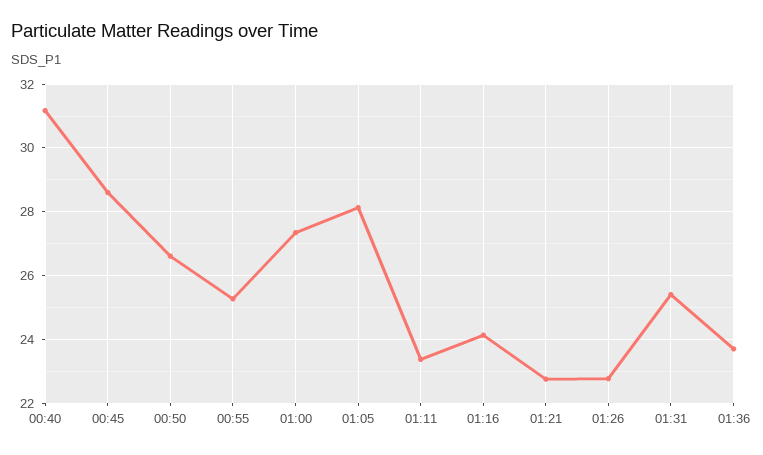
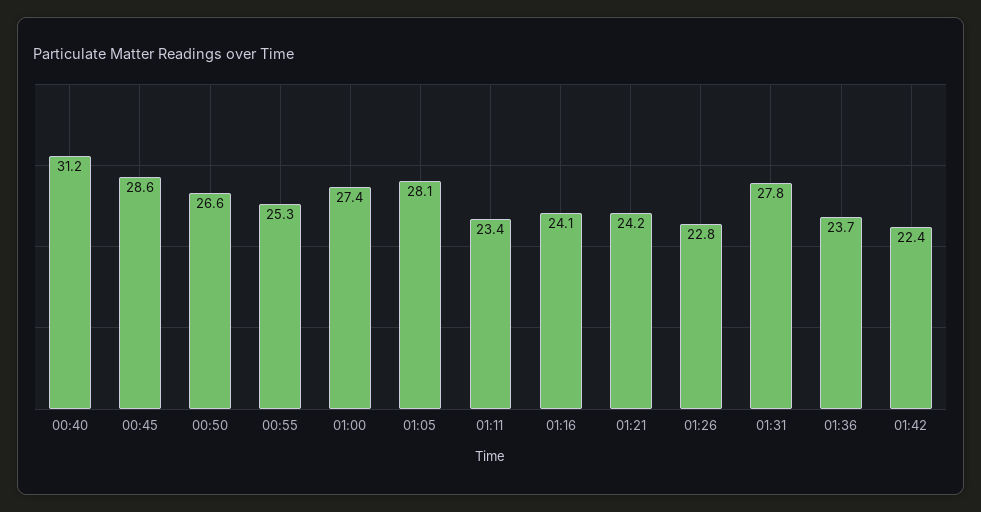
01:21: 22.8 -> 24.2
01:31: 25.4 -> 27.8
01:42: none -> 22.4

